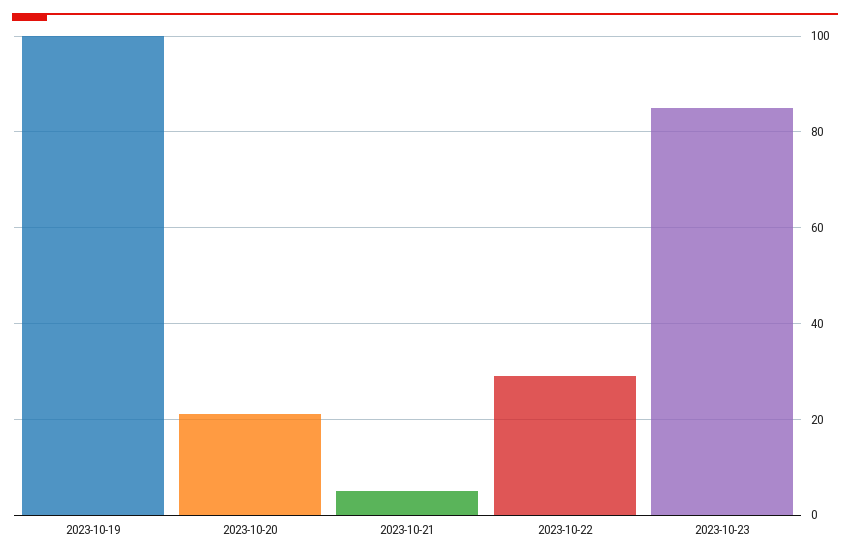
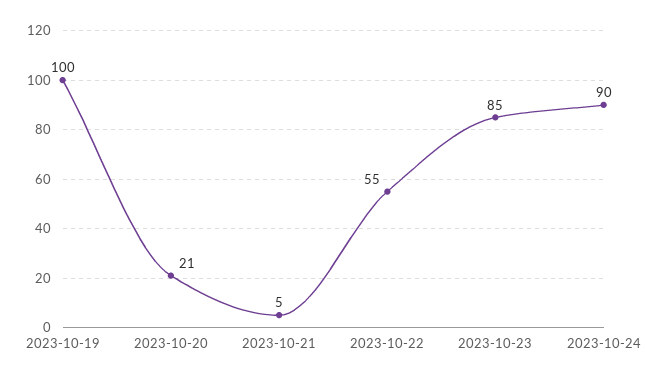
2023-10-22: 30 -> 55
2023-10-24: none -> 90

